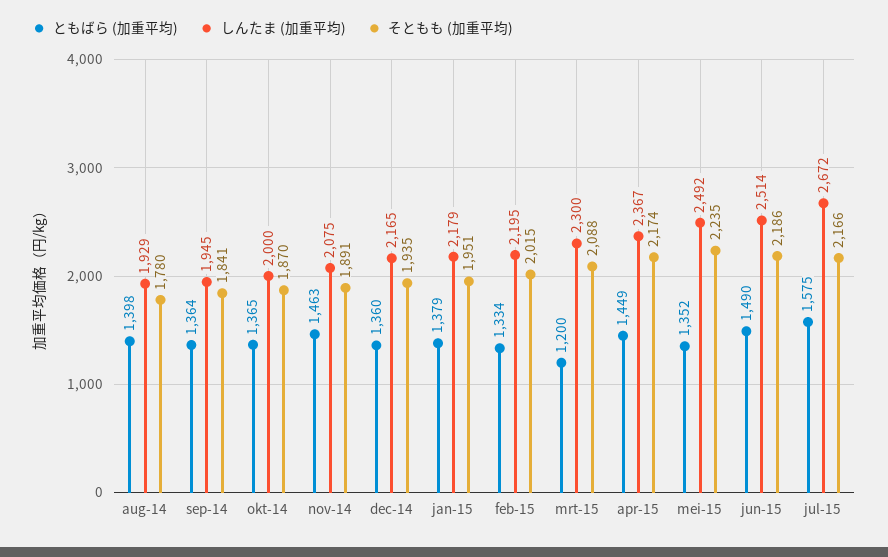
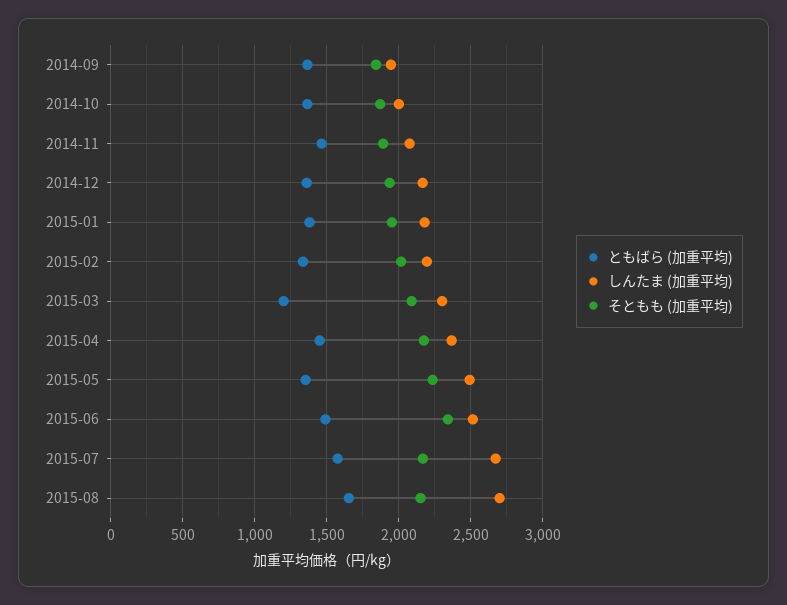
ともばら (加重平均), aug-14: 1398 -> none
しんたま (加重平均), aug-14: 1929 -> none
そともも (加重平均), aug-14: 1780 -> none
そともも (加重平均), jun-15: 2186 -> 2350
ともばら (加重平均), 2015-08: none -> 1650
しんたま (加重平均), 2015-08: none -> 2700
そともも (加重平均), 2015-08: none -> 2150

